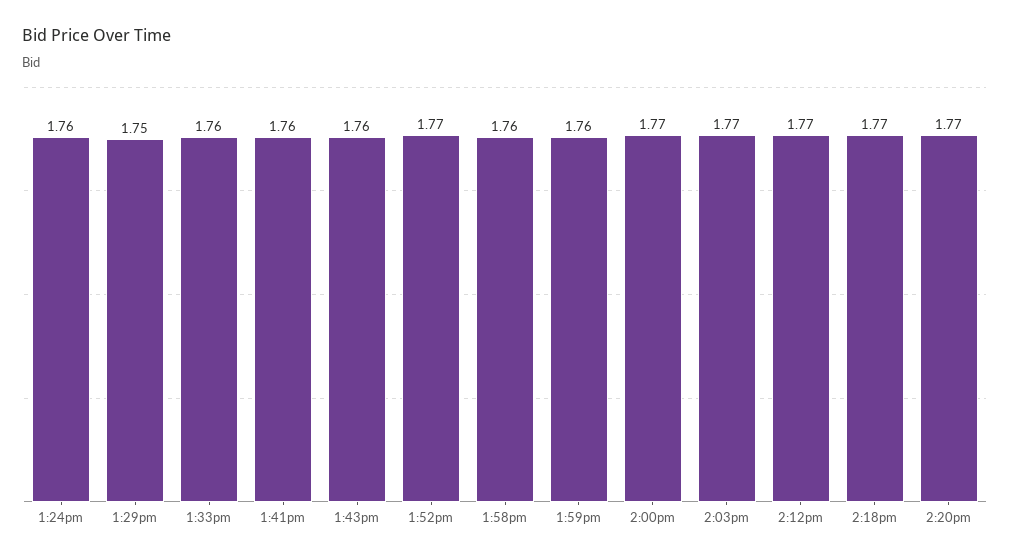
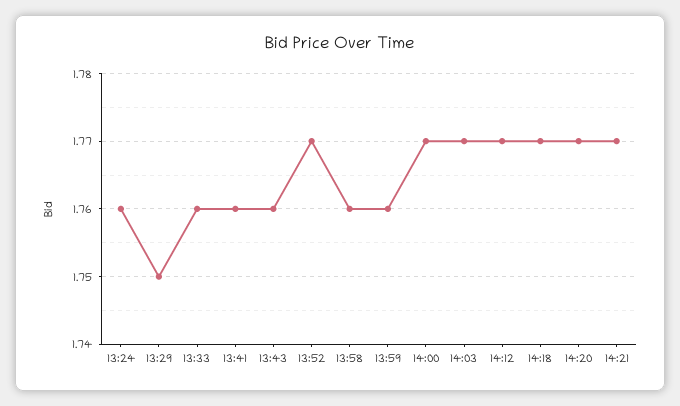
14:21: none -> 1.77

